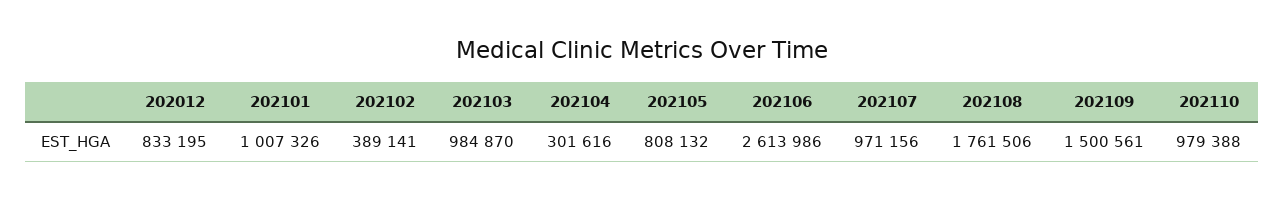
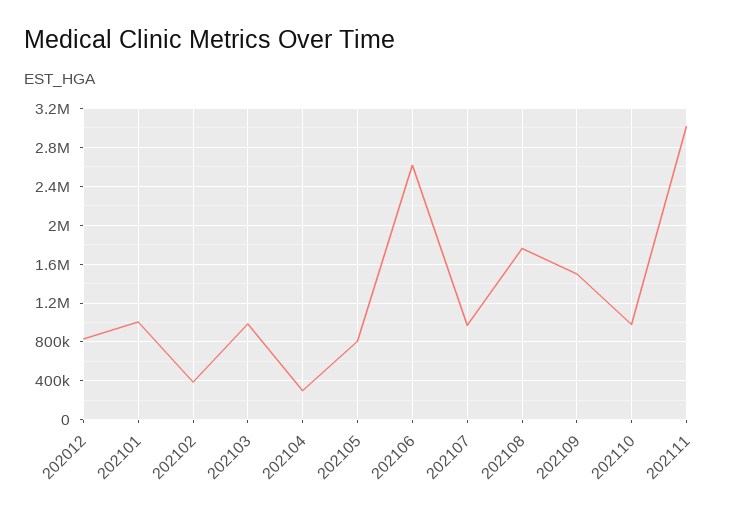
202111: none -> 3000000

